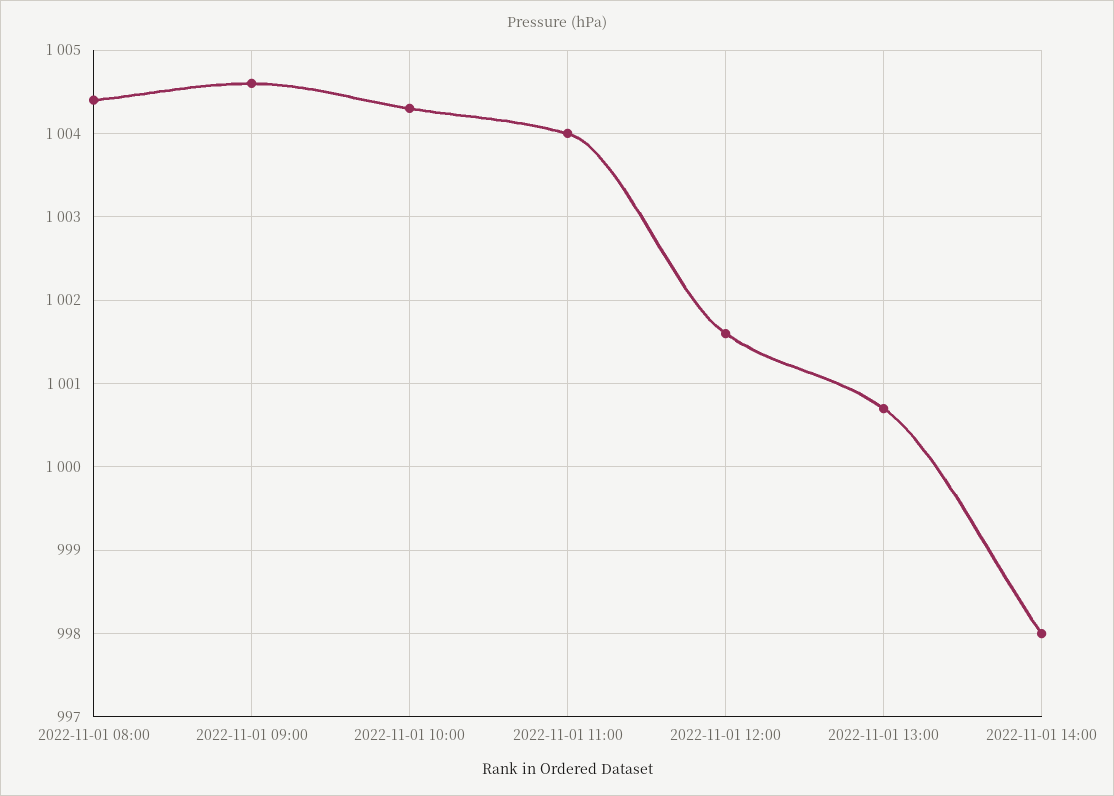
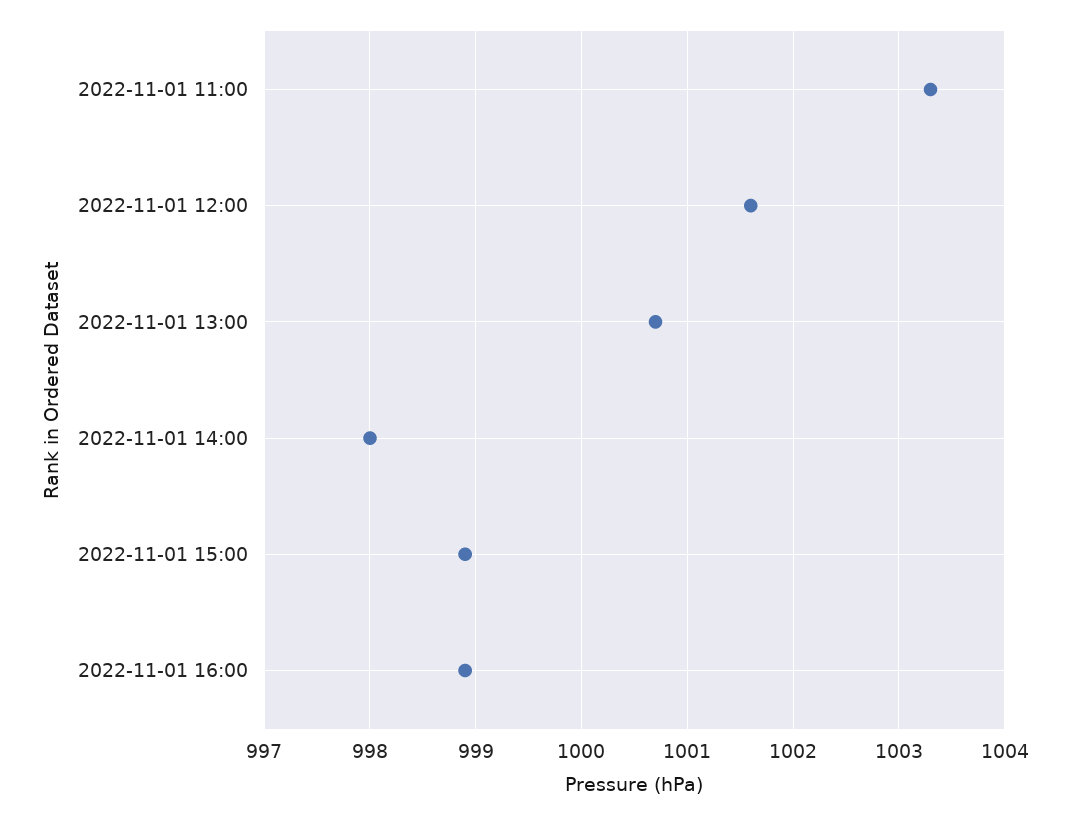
2022-11-01 08:00: 1004.4 -> none
2022-11-01 09:00: 1004.6 -> none
2022-11-01 10:00: 1004.3 -> none
2022-11-01 11:00: 1004 -> 1003.3
2022-11-01 15:00: none -> 998.9
2022-11-01 16:00: none -> 998.9

